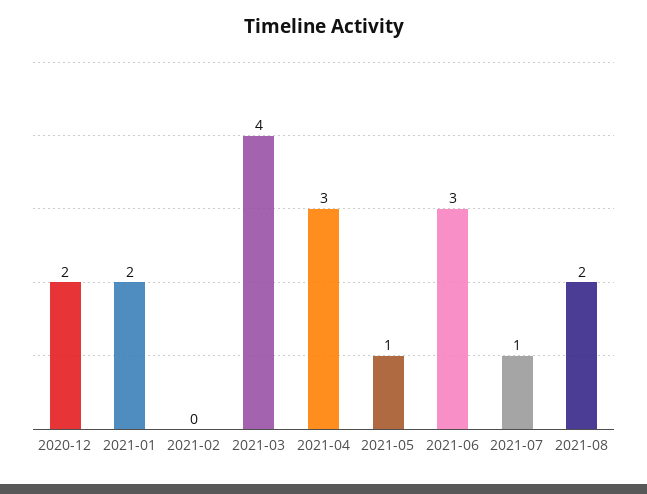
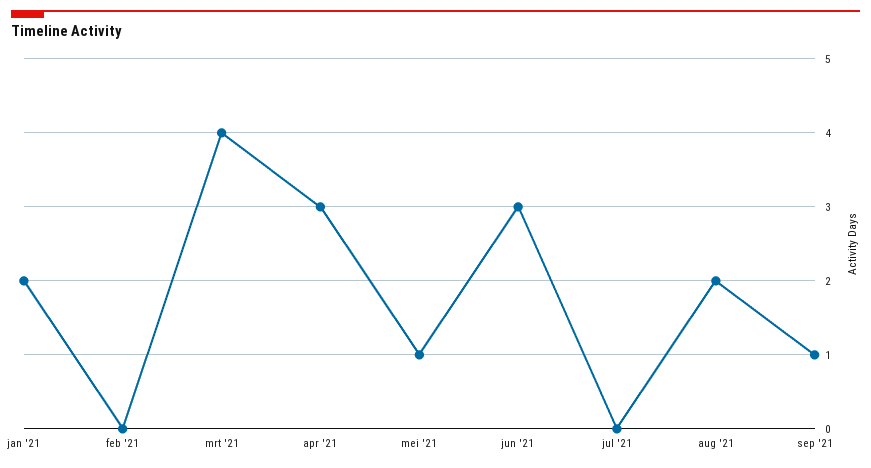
2020-12: 2 -> none
2021-07: 1 -> 0
sep '21: none -> 1

